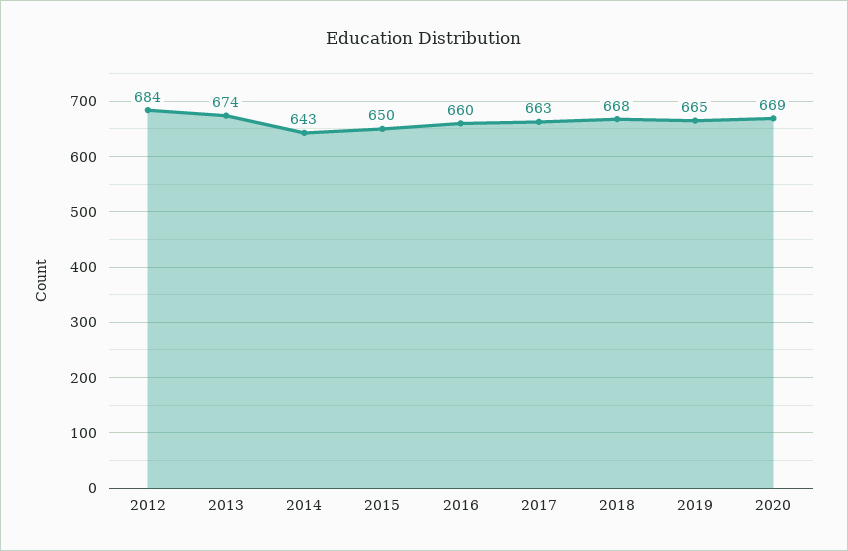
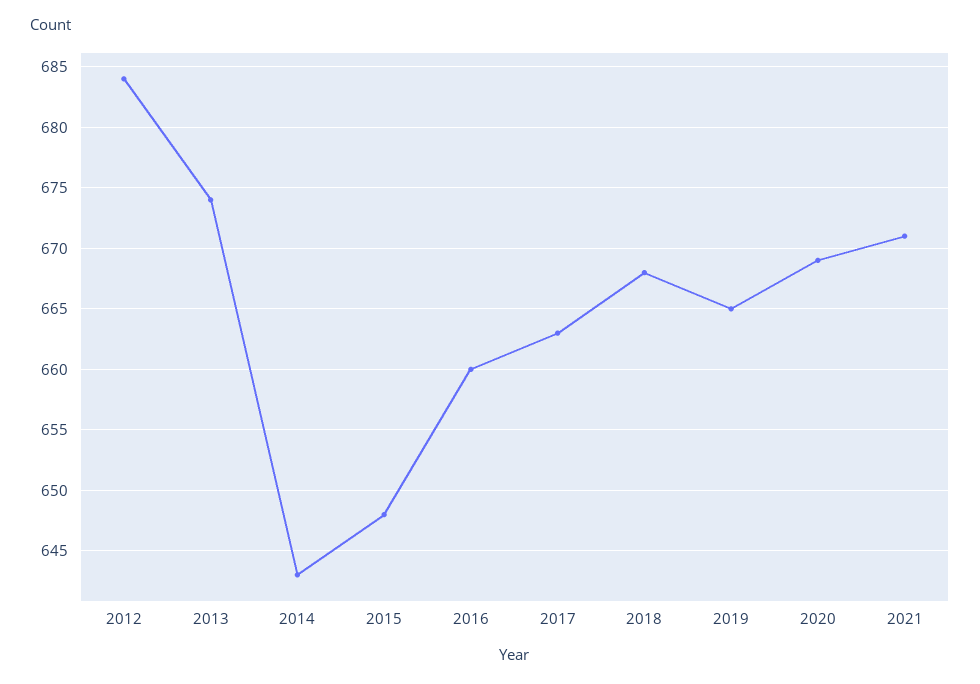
2015: 650 -> 648
2021: none -> 671

